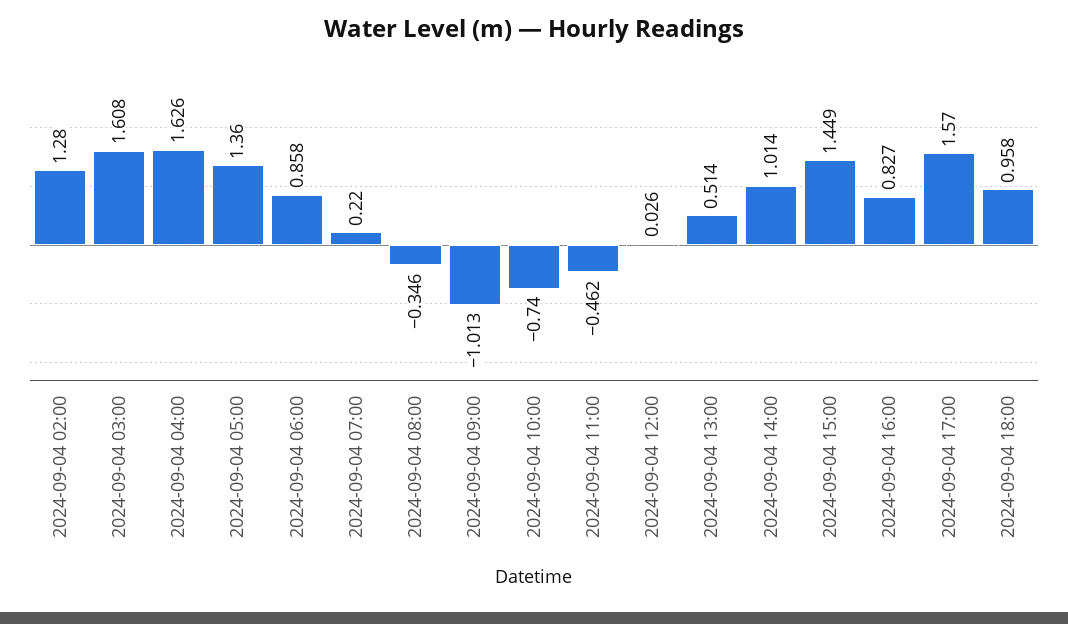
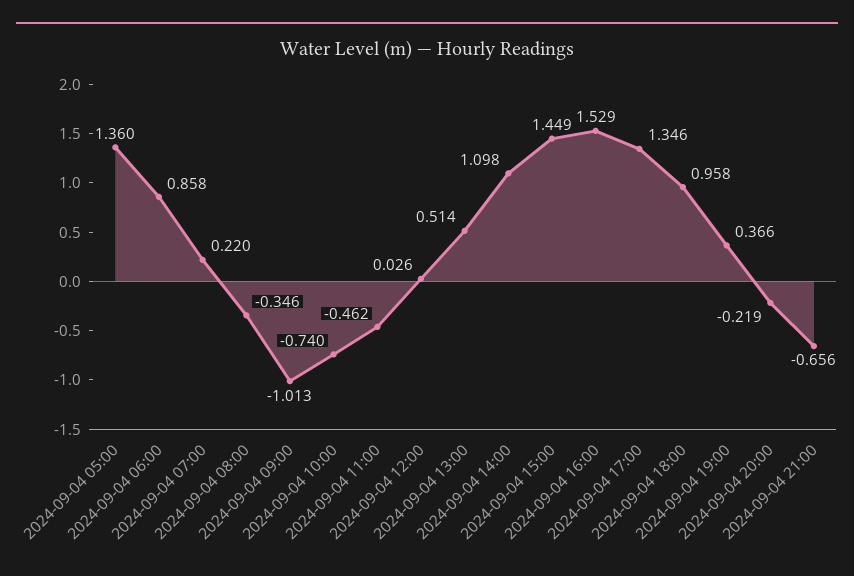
2024-09-04 02:00: 1.28 -> none
2024-09-04 03:00: 1.608 -> none
2024-09-04 04:00: 1.626 -> none
2024-09-04 14:00: 1.014 -> 1.098
2024-09-04 16:00: 0.827 -> 1.529
2024-09-04 17:00: 1.57 -> 1.346
2024-09-04 19:00: none -> 0.366
2024-09-04 20:00: none -> -0.219
2024-09-04 21:00: none -> -0.656

